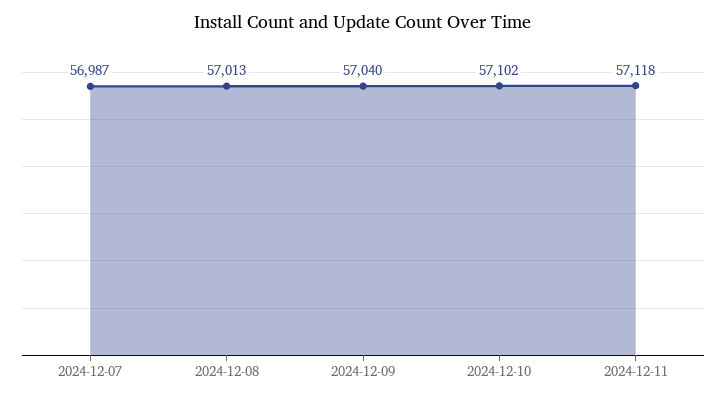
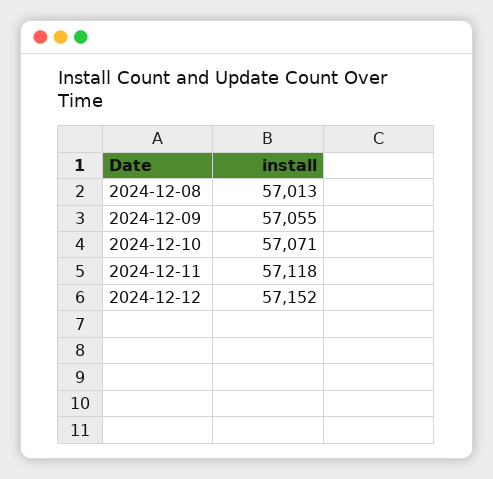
2024-12-07: 56987 -> none
2024-12-09: 57040 -> 57055
2024-12-10: 57102 -> 57071
2024-12-12: none -> 57152

